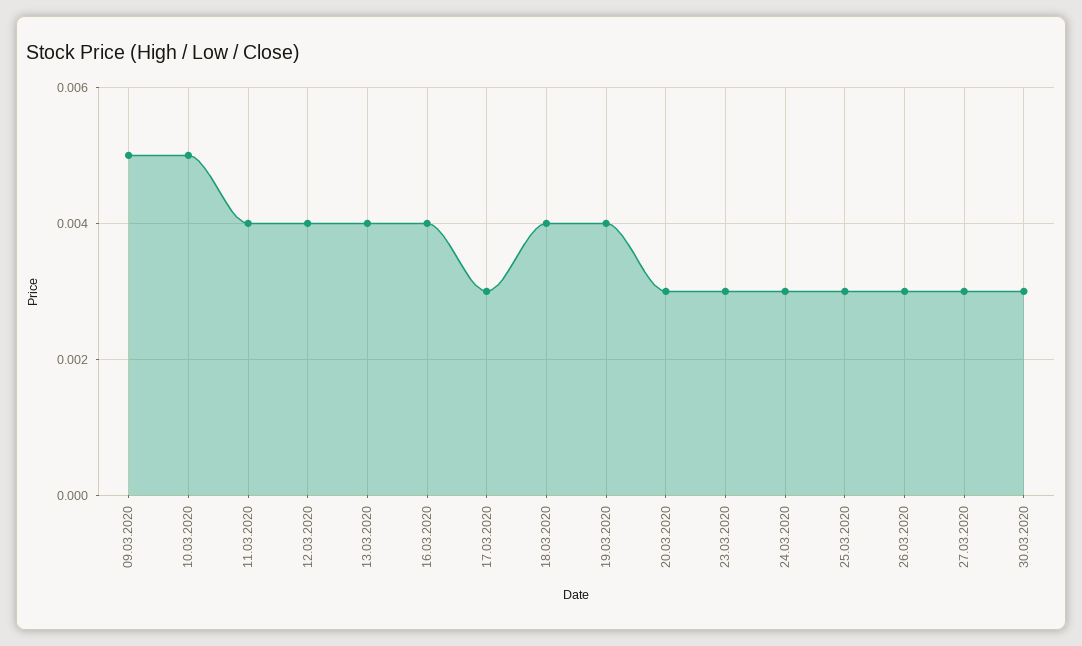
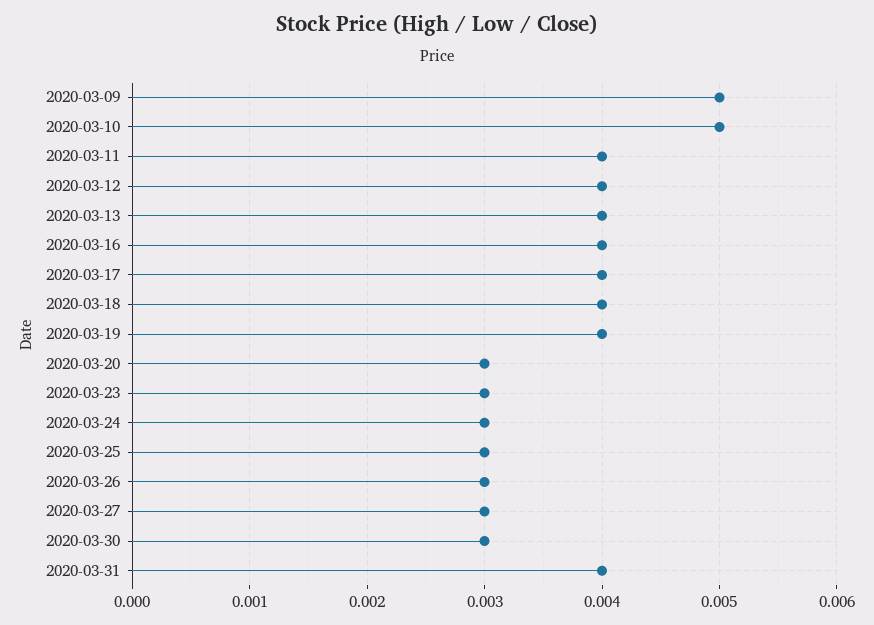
17.03.2020: 0.003 -> 0.004
2020-03-31: none -> 0.004

